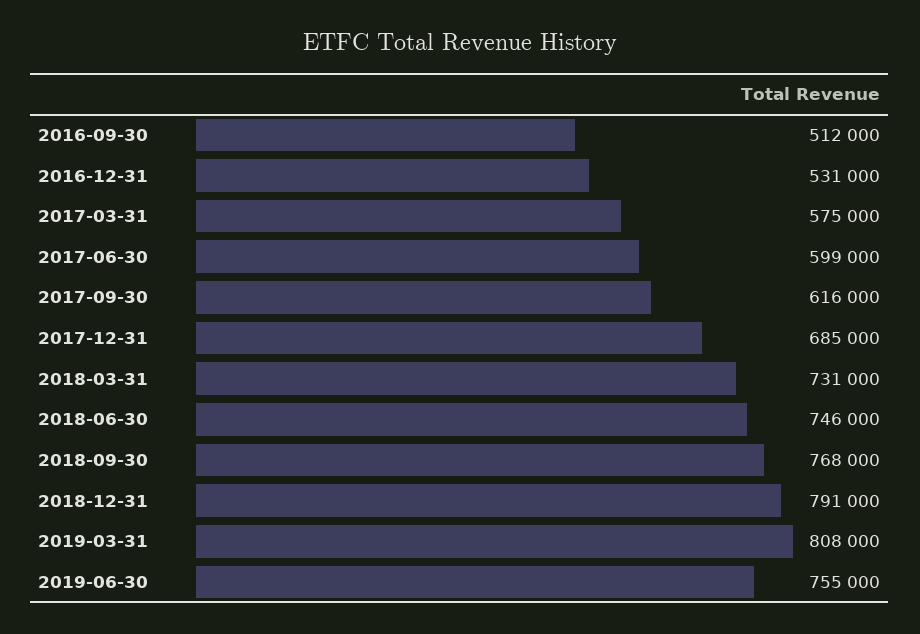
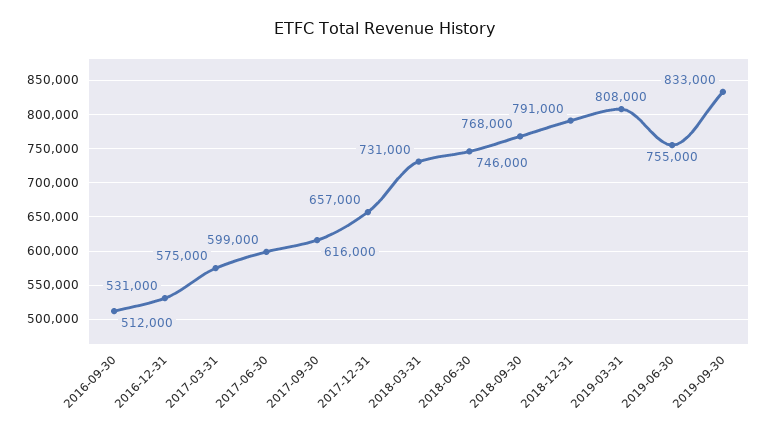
2017-12-31: 685000 -> 657000
2019-09-30: none -> 833000

